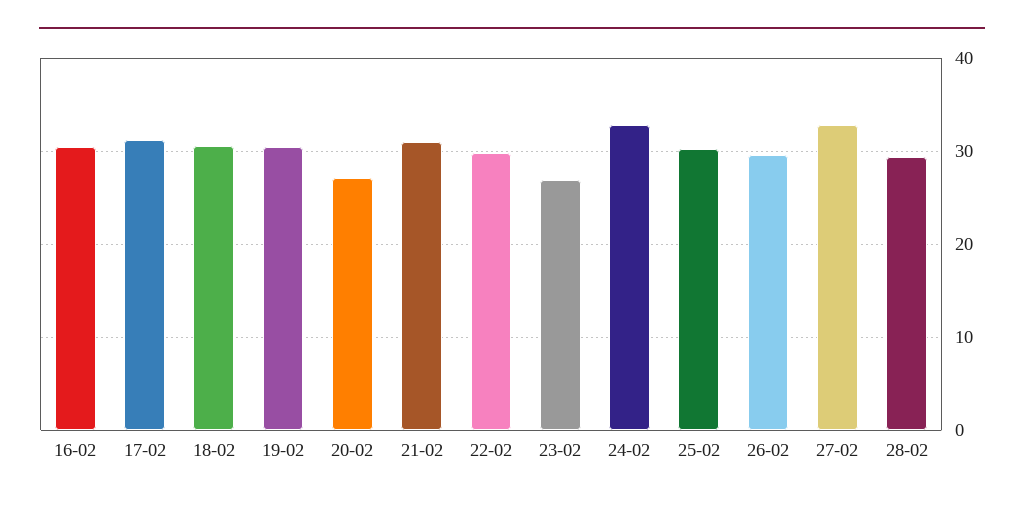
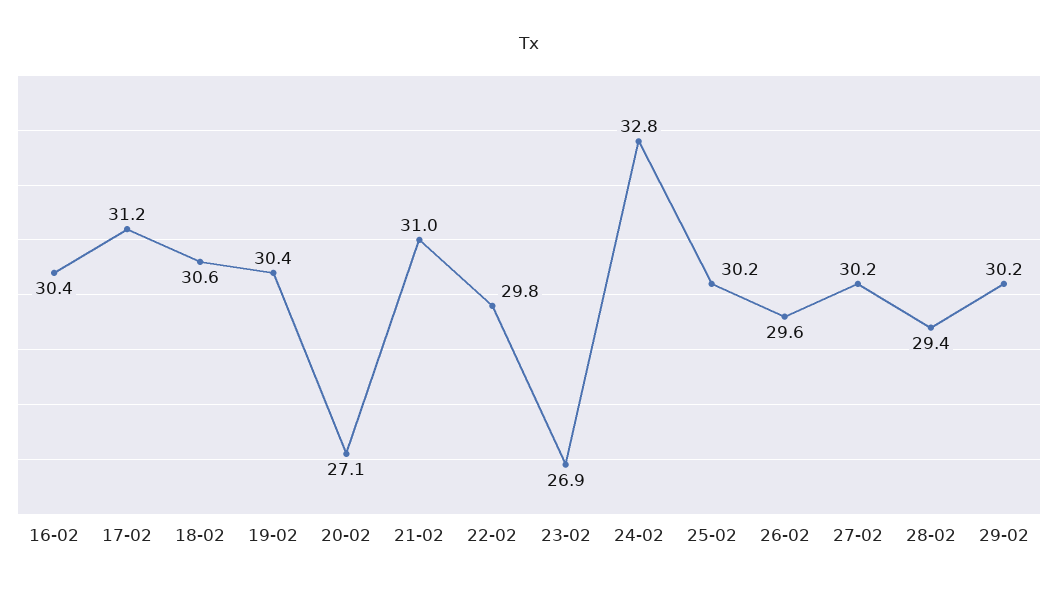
27-02: 33 -> 30.2
29-02: none -> 30.2

